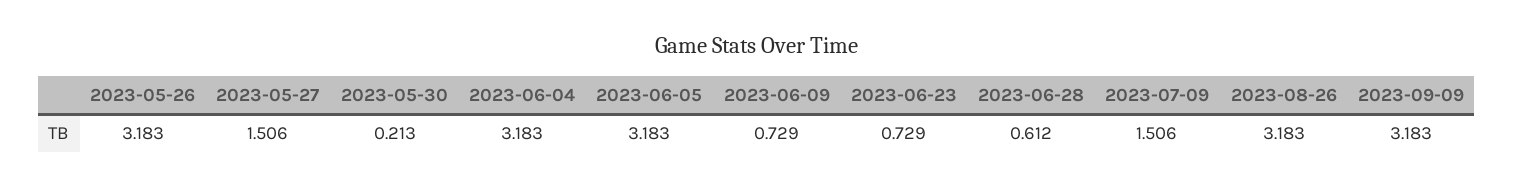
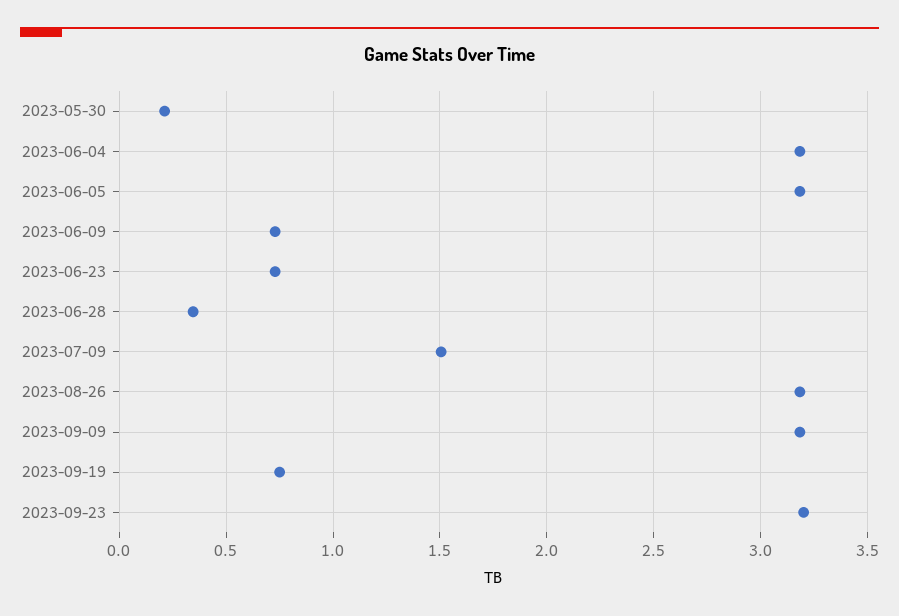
2023-05-26: 3.183 -> none
2023-05-27: 1.506 -> none
2023-06-28: 0.612 -> 0.35
2023-09-19: none -> 0.75
2023-09-23: none -> 3.2

